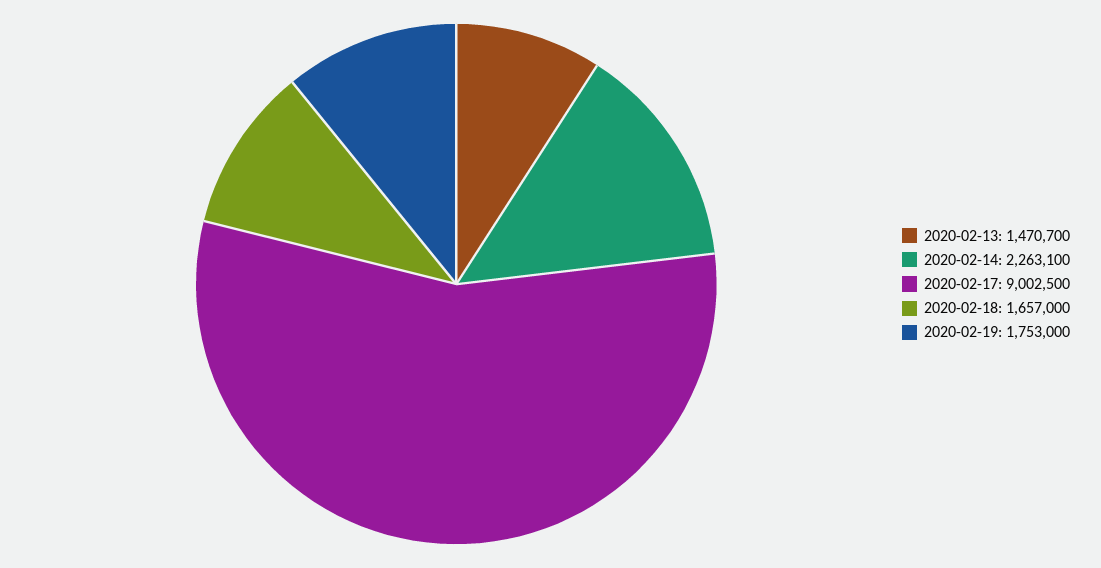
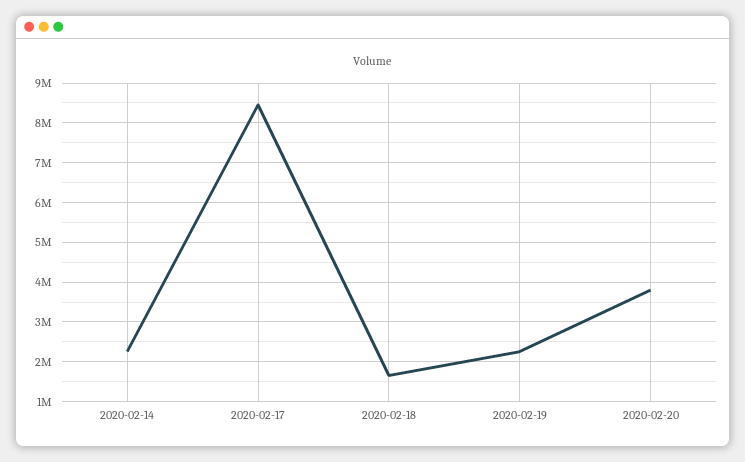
2020-02-13: 1470700 -> none
2020-02-17: 9002500 -> 8400000
2020-02-19: 1753000 -> 2200000
2020-02-20: none -> 3800000

